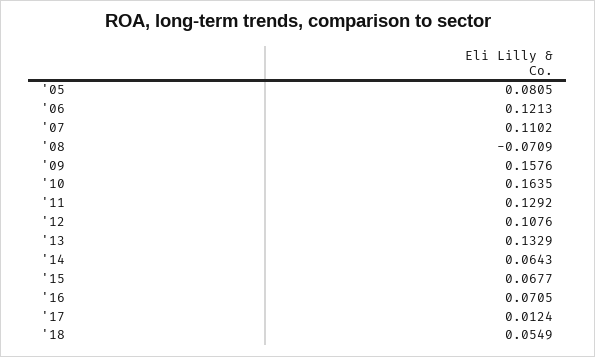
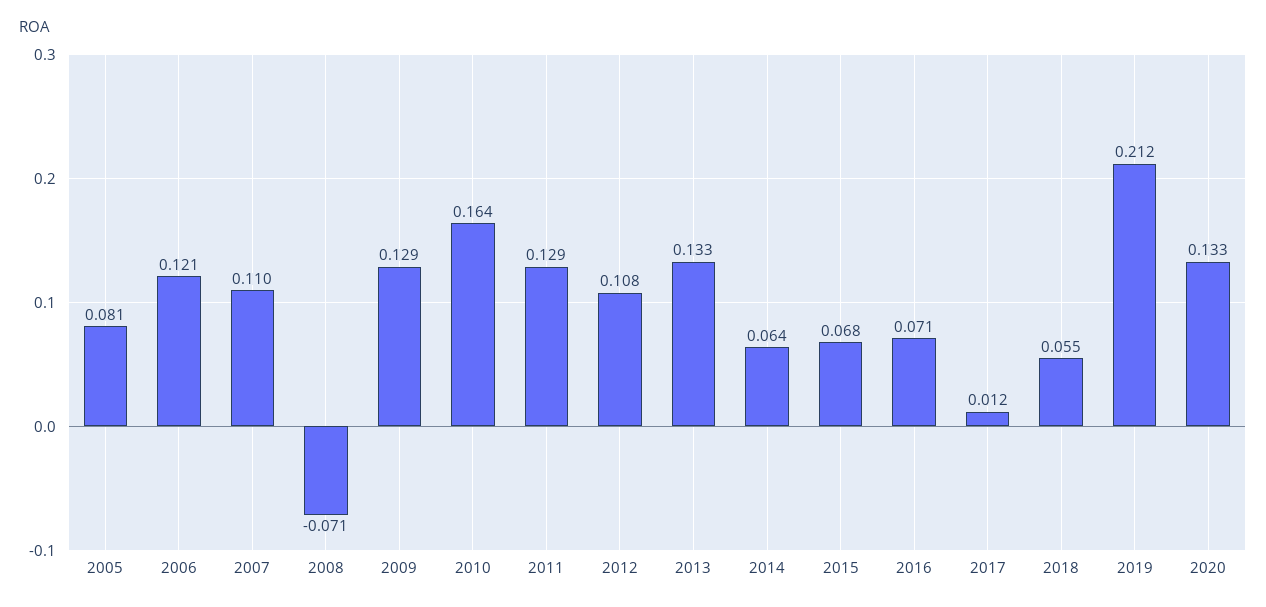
'09: 0.1576 -> 0.129
2019: none -> 0.212
2020: none -> 0.133

